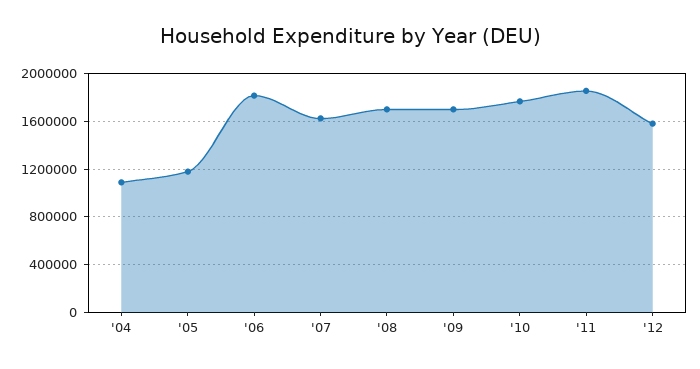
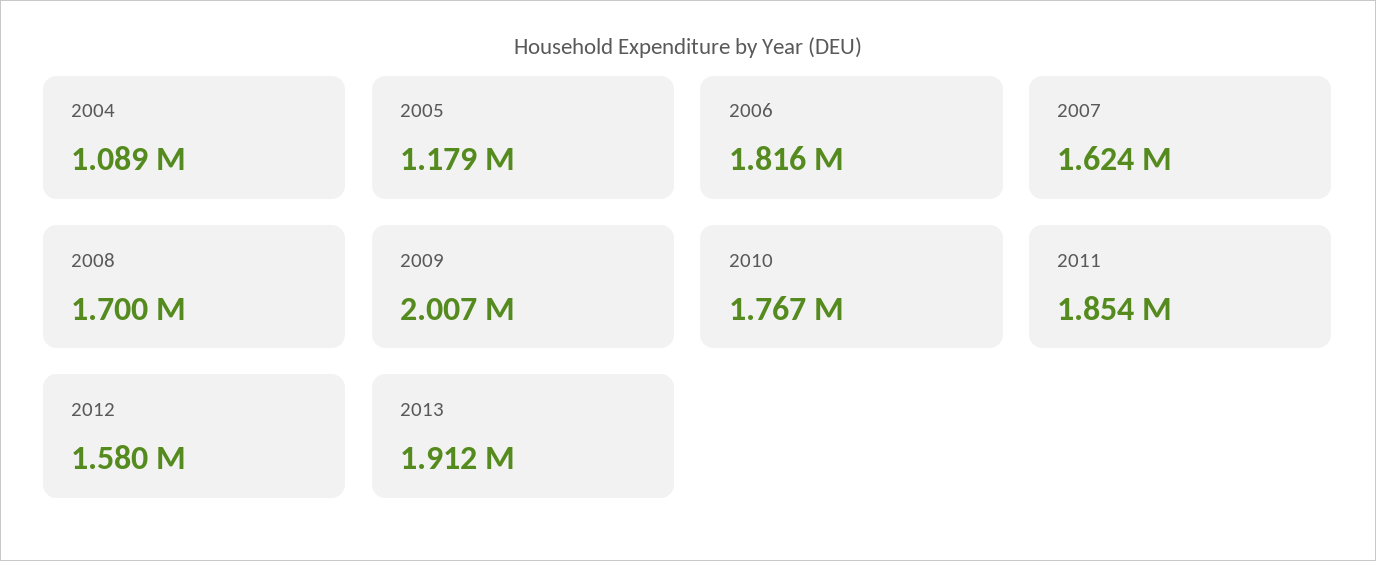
'09: 1700000 -> 2007000
2013: none -> 1912000

